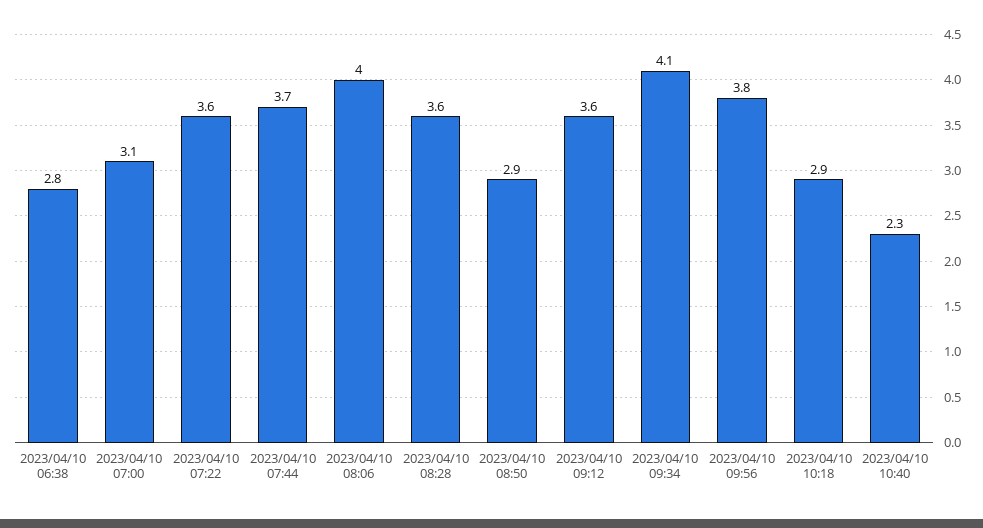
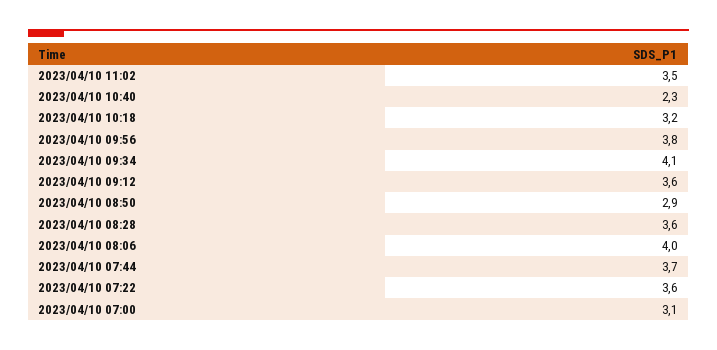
2023/04/10 06:38: 2.8 -> none
2023/04/10 10:18: 2.9 -> 3.2
2023/04/10 11:02: none -> 3.5

